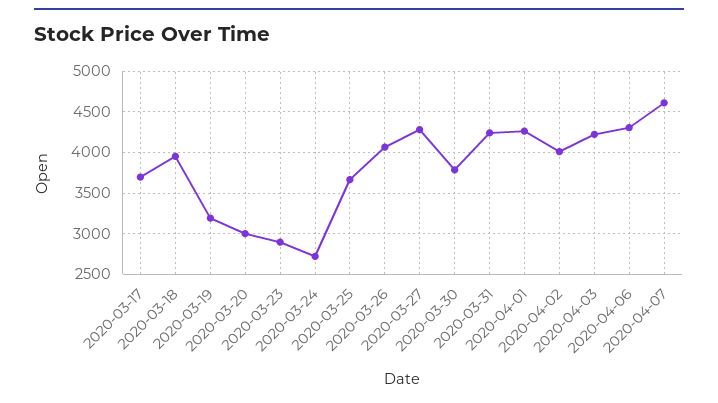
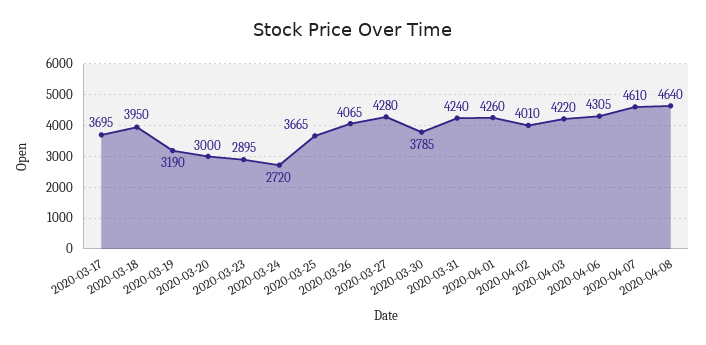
2020-04-08: none -> 4640

